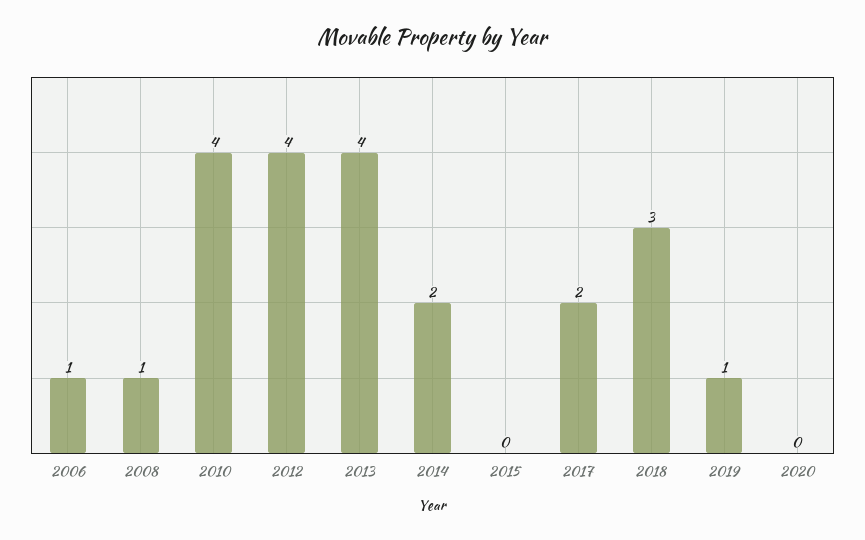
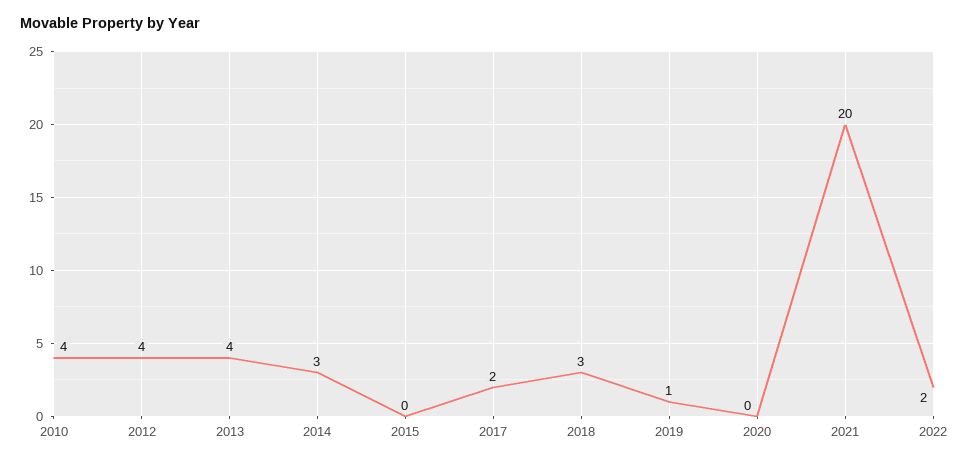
2006: 1 -> none
2008: 1 -> none
2014: 2 -> 3
2021: none -> 20
2022: none -> 2

